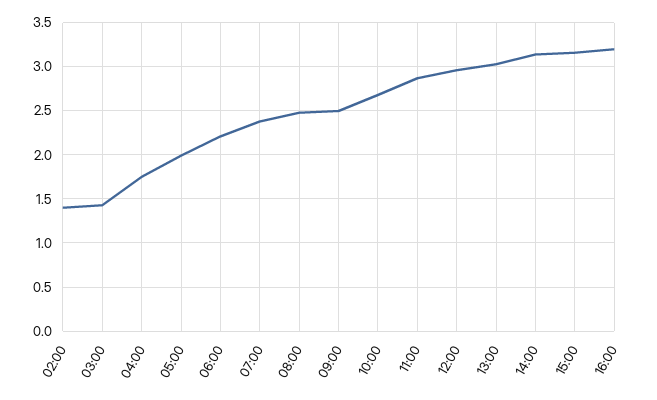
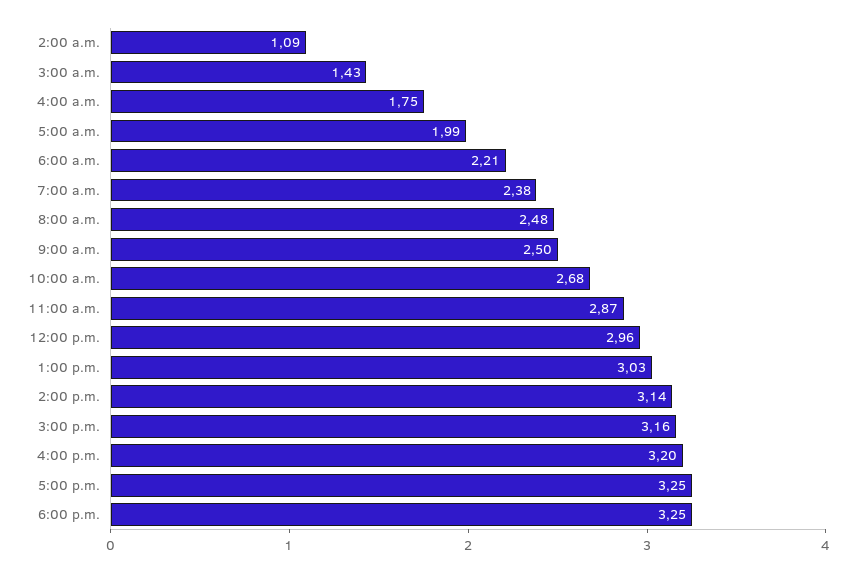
02:00: 1.4 -> 1.09
5:00 p.m.: none -> 3.25
6:00 p.m.: none -> 3.25

